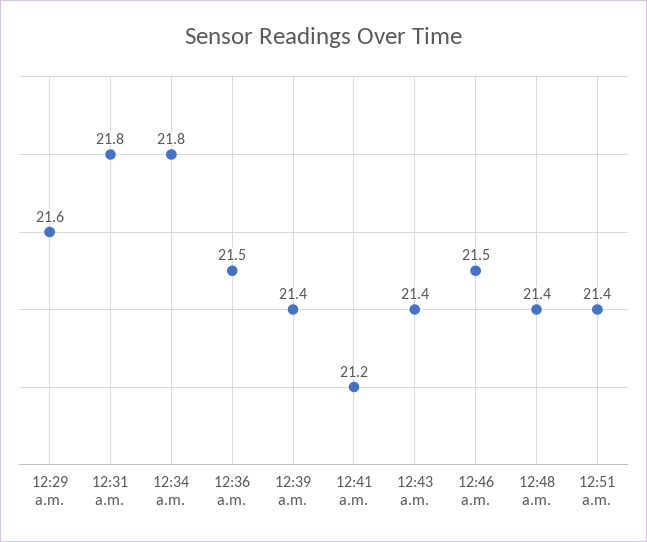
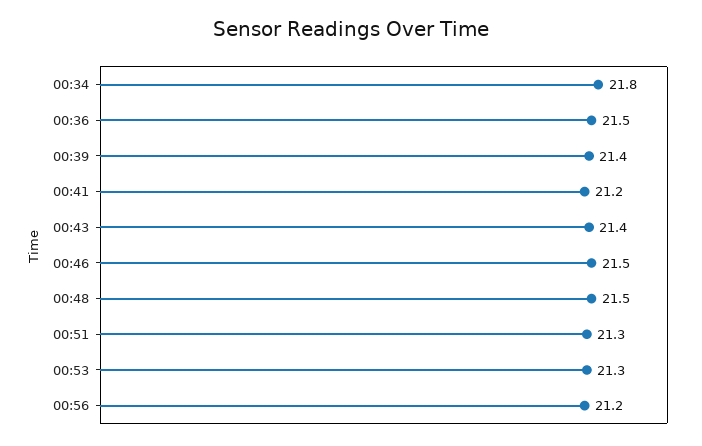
12:29 a.m.: 21.6 -> none
12:31 a.m.: 21.8 -> none
12:48 a.m.: 21.4 -> 21.5
12:51 a.m.: 21.4 -> 21.3
00:53: none -> 21.3
00:56: none -> 21.2

